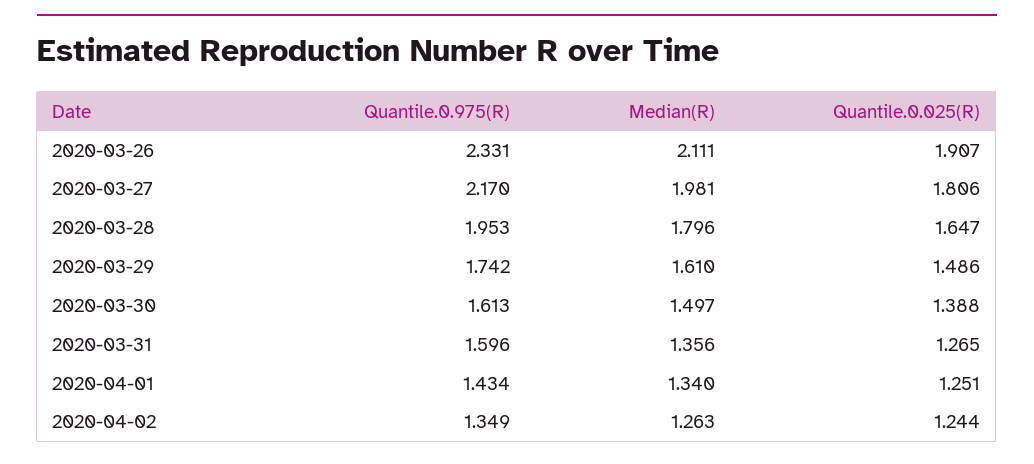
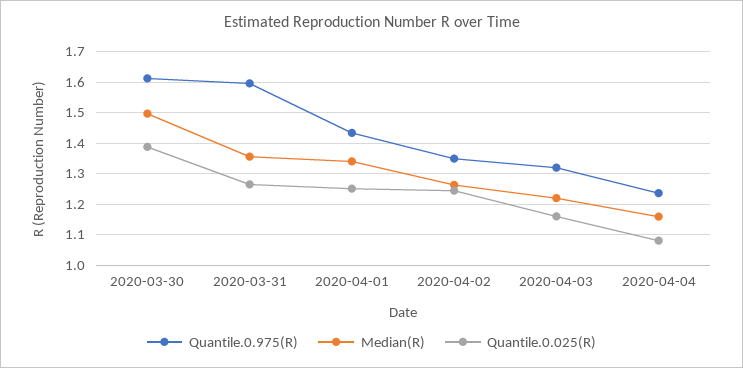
Quantile.0.975(R), 2020-03-26: 2.331 -> none
Median(R), 2020-03-26: 2.111 -> none
Quantile.0.025(R), 2020-03-26: 1.907 -> none
Quantile.0.975(R), 2020-03-27: 2.17 -> none
Median(R), 2020-03-27: 1.981 -> none
Quantile.0.025(R), 2020-03-27: 1.806 -> none
Quantile.0.975(R), 2020-03-28: 1.953 -> none
Median(R), 2020-03-28: 1.796 -> none
Quantile.0.025(R), 2020-03-28: 1.647 -> none
Quantile.0.975(R), 2020-03-29: 1.742 -> none
Median(R), 2020-03-29: 1.61 -> none
Quantile.0.025(R), 2020-03-29: 1.486 -> none
Quantile.0.975(R), 2020-04-03: none -> 1.32
Median(R), 2020-04-03: none -> 1.22
Quantile.0.025(R), 2020-04-03: none -> 1.16
Quantile.0.975(R), 2020-04-04: none -> 1.24
Median(R), 2020-04-04: none -> 1.16
Quantile.0.025(R), 2020-04-04: none -> 1.08

